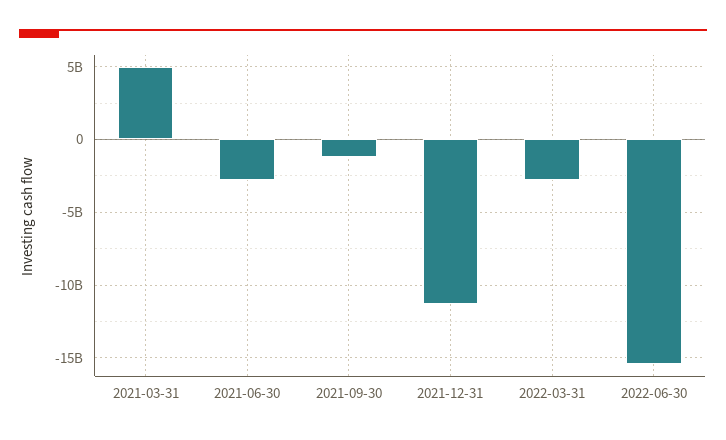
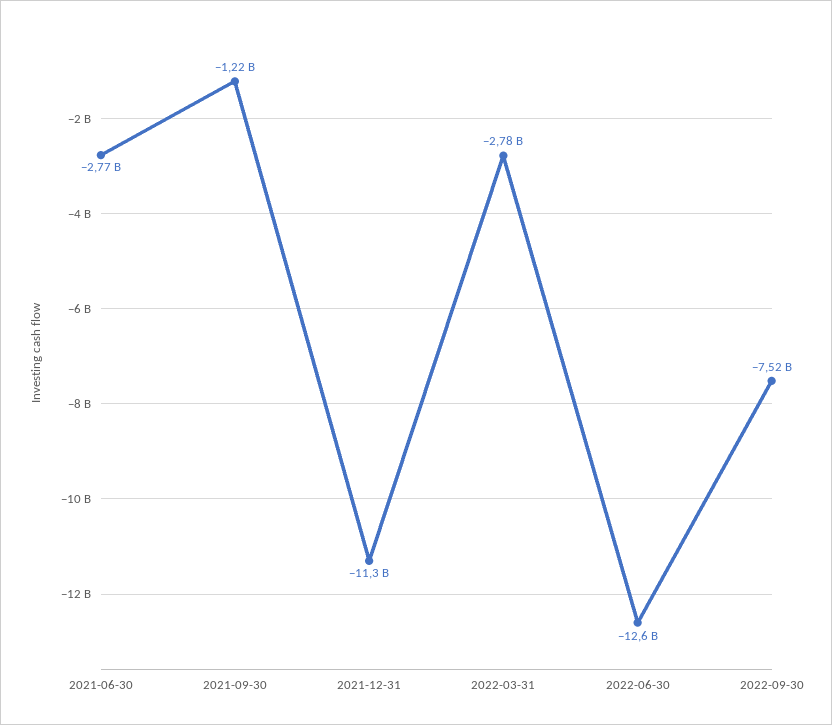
2021-03-31: 5000000000 -> none
2022-06-30: -15500000000 -> -12600000000
2022-09-30: none -> -7520000000

